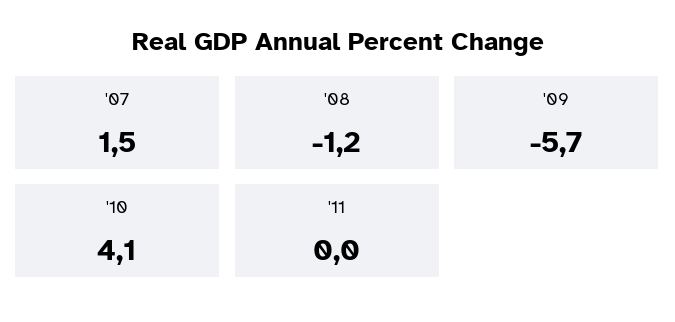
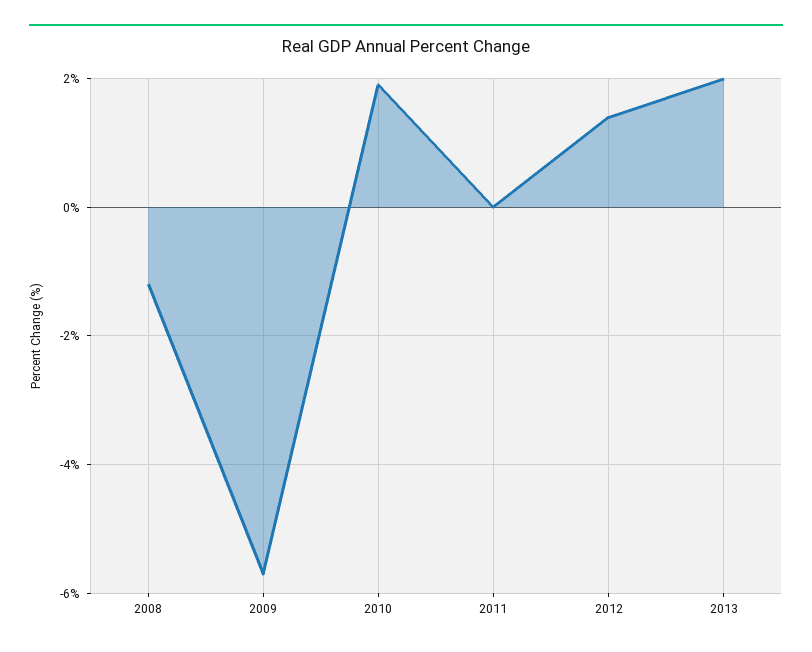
'07: 1.5 -> none
'10: 4.1 -> 2
2012: none -> 1.5
2013: none -> 2

